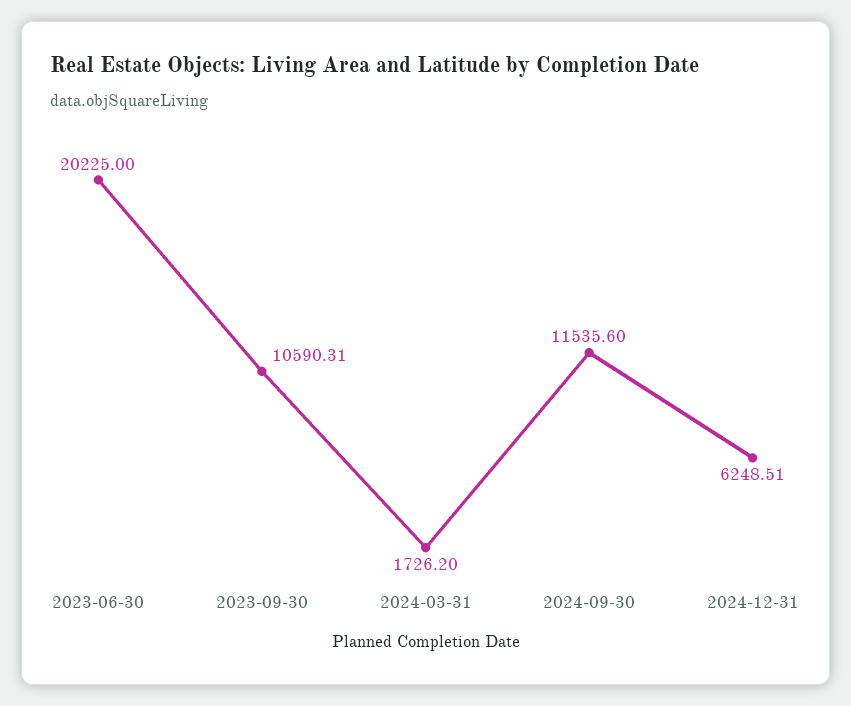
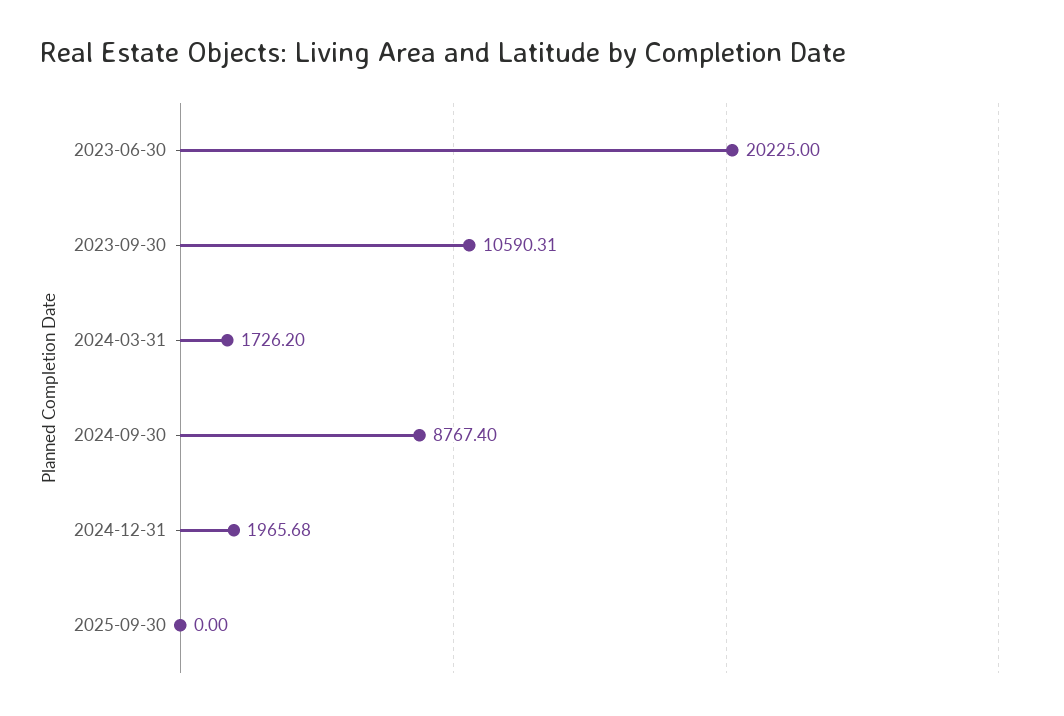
2024-09-30: 11535.6 -> 8767.4
2024-12-31: 6248.51 -> 1965.68
2025-09-30: none -> 0

